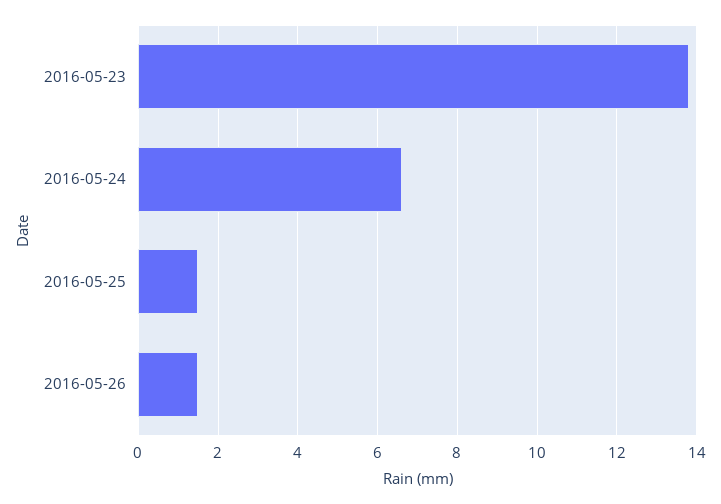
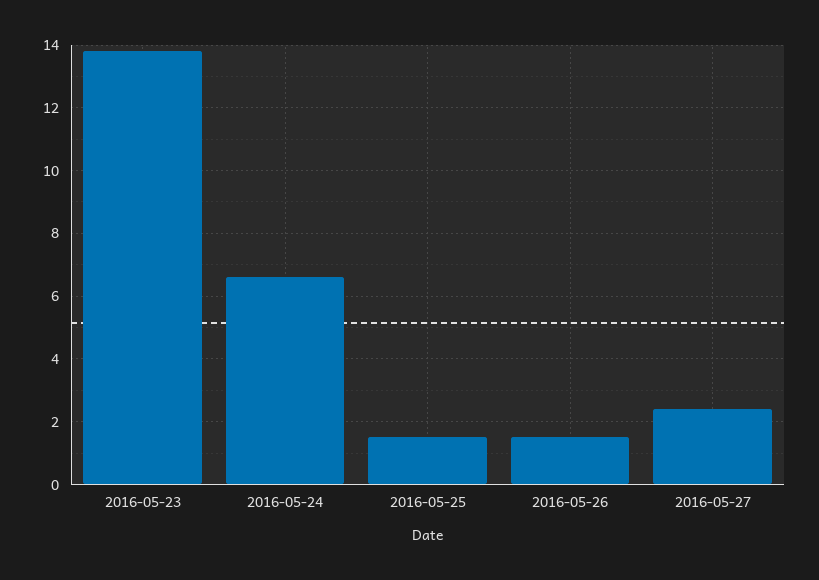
2016-05-27: none -> 2.5

